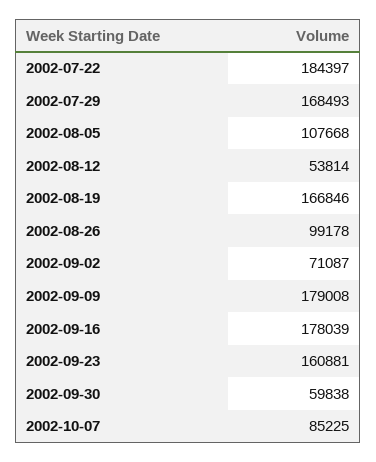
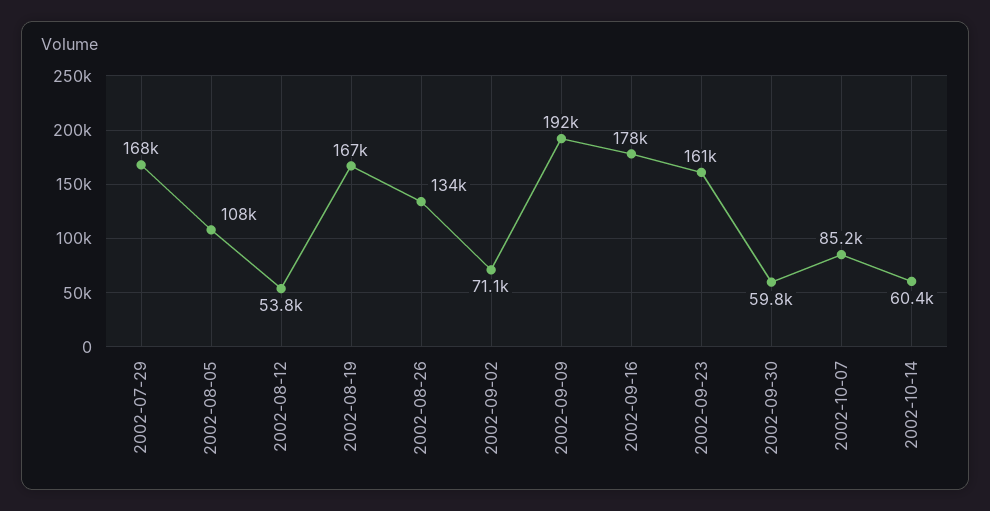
2002-07-22: 184397 -> none
2002-08-26: 99178 -> 134000
2002-09-09: 179008 -> 192000
2002-10-14: none -> 60400

